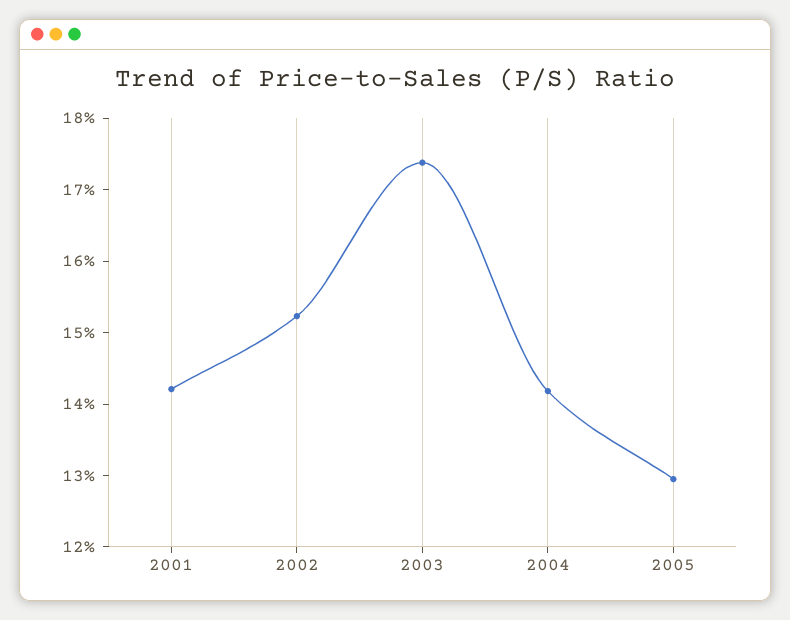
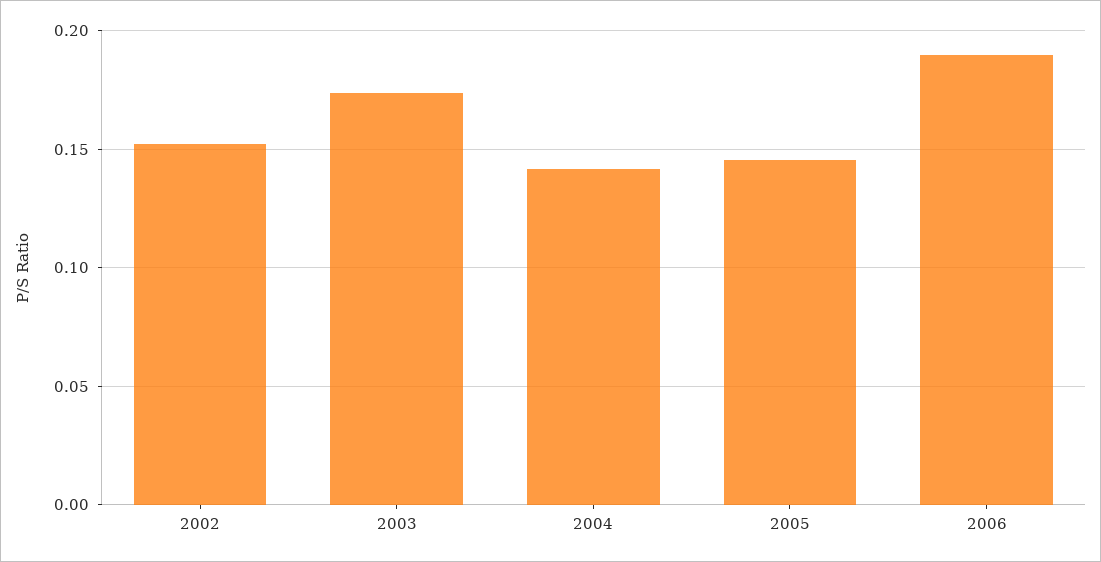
2001: 0.142 -> none
2005: 0.13 -> 0.145
2006: none -> 0.19

